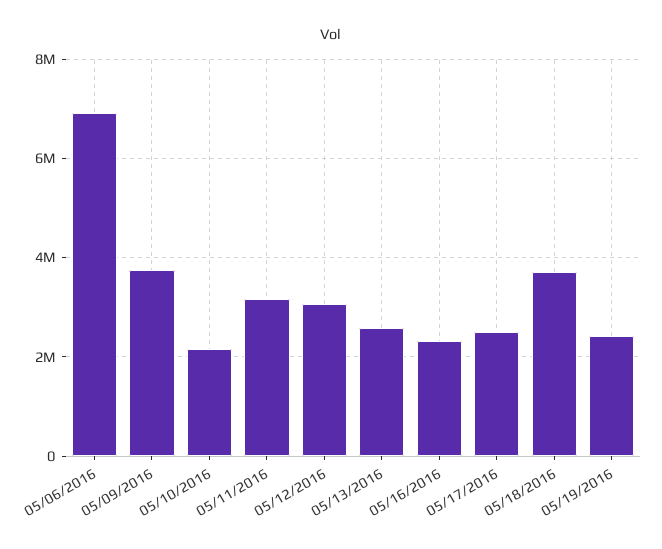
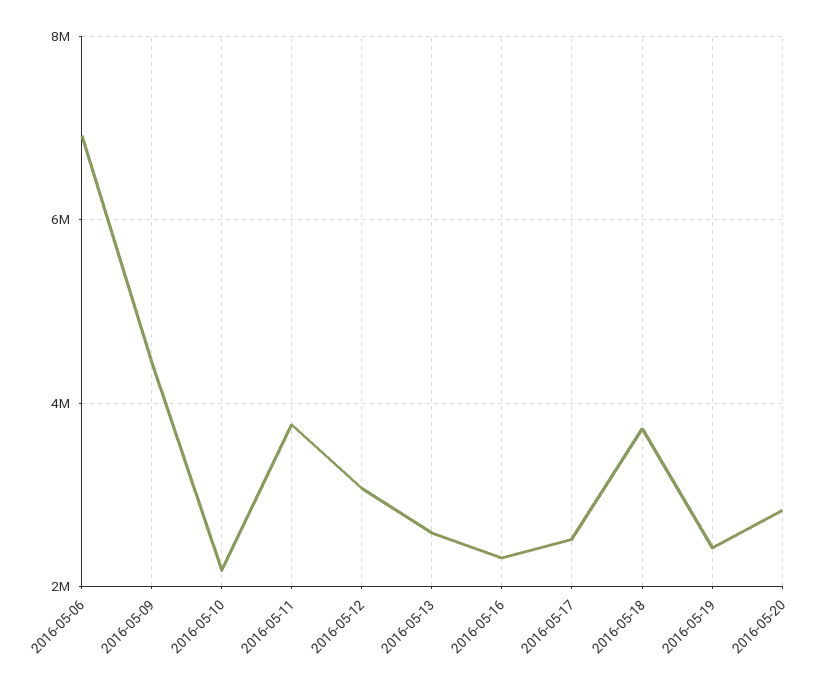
05/09/2016: 3800000 -> 4400000
05/11/2016: 3200000 -> 3800000
2016-05-20: none -> 2800000

